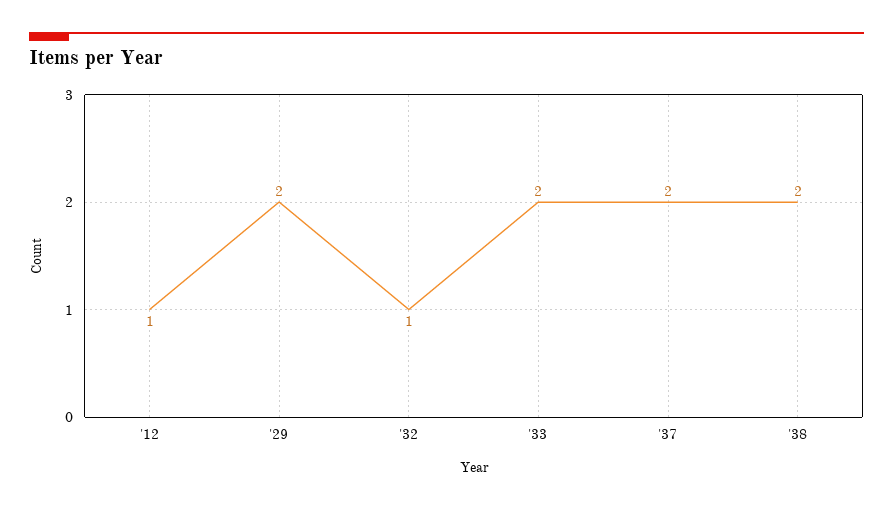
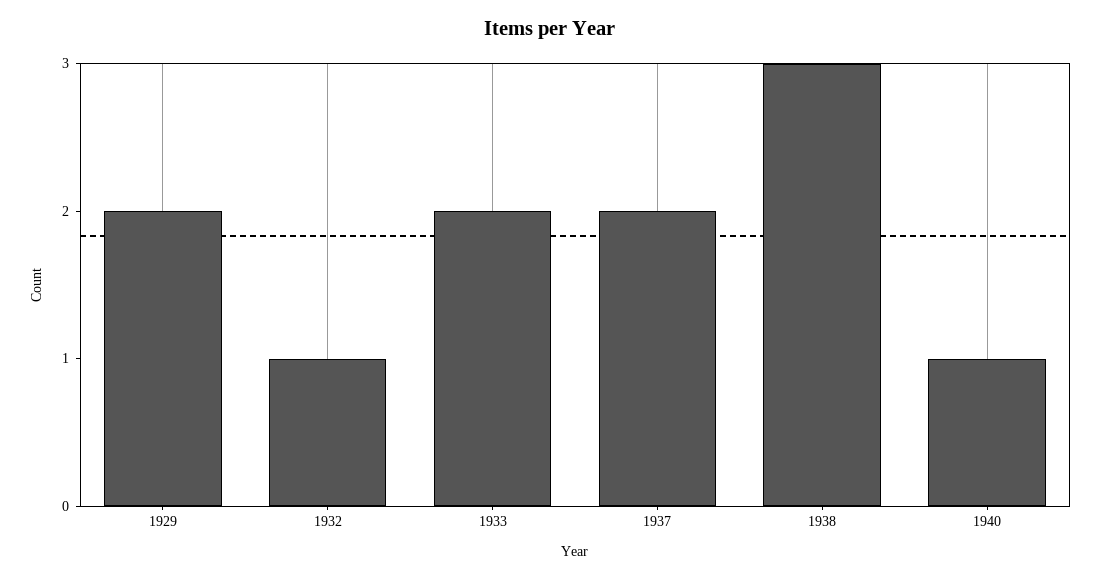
'12: 1 -> none
'38: 2 -> 3
1940: none -> 1

